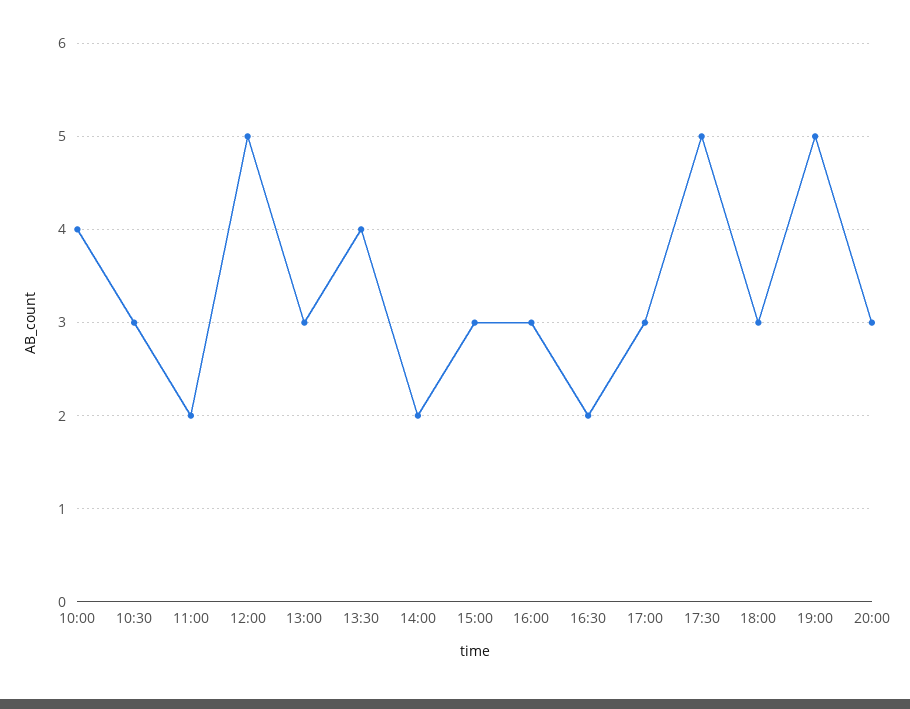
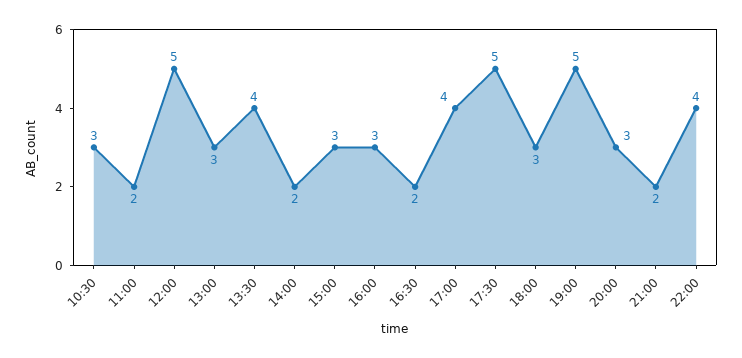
10:00: 4 -> none
17:00: 3 -> 4
21:00: none -> 2
22:00: none -> 4

